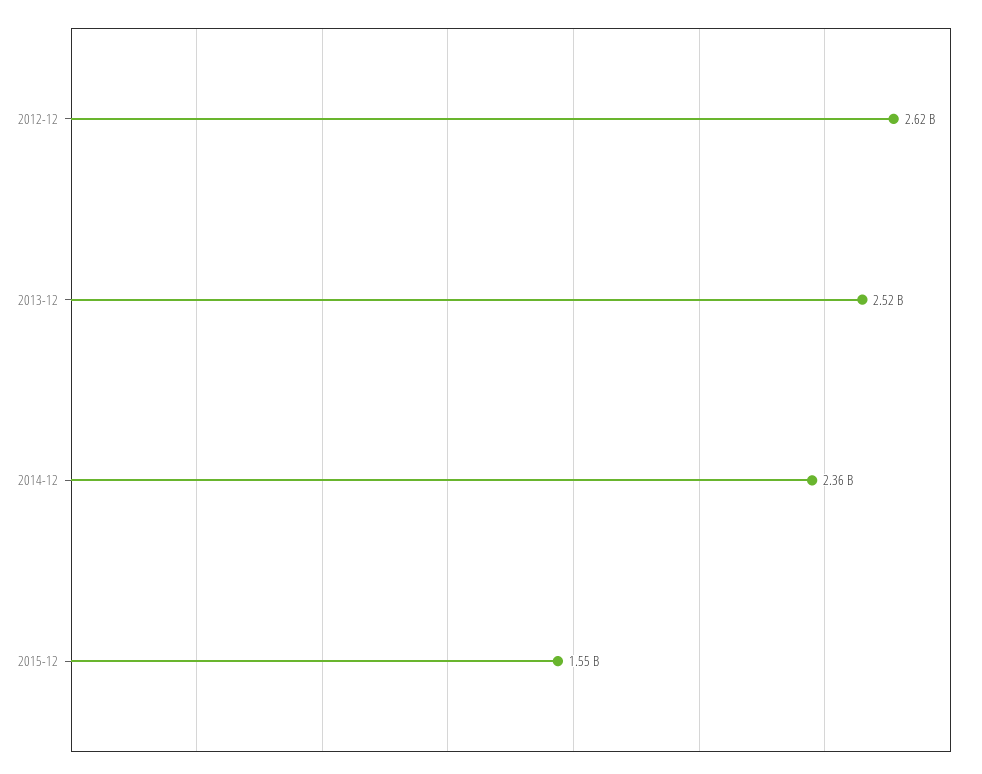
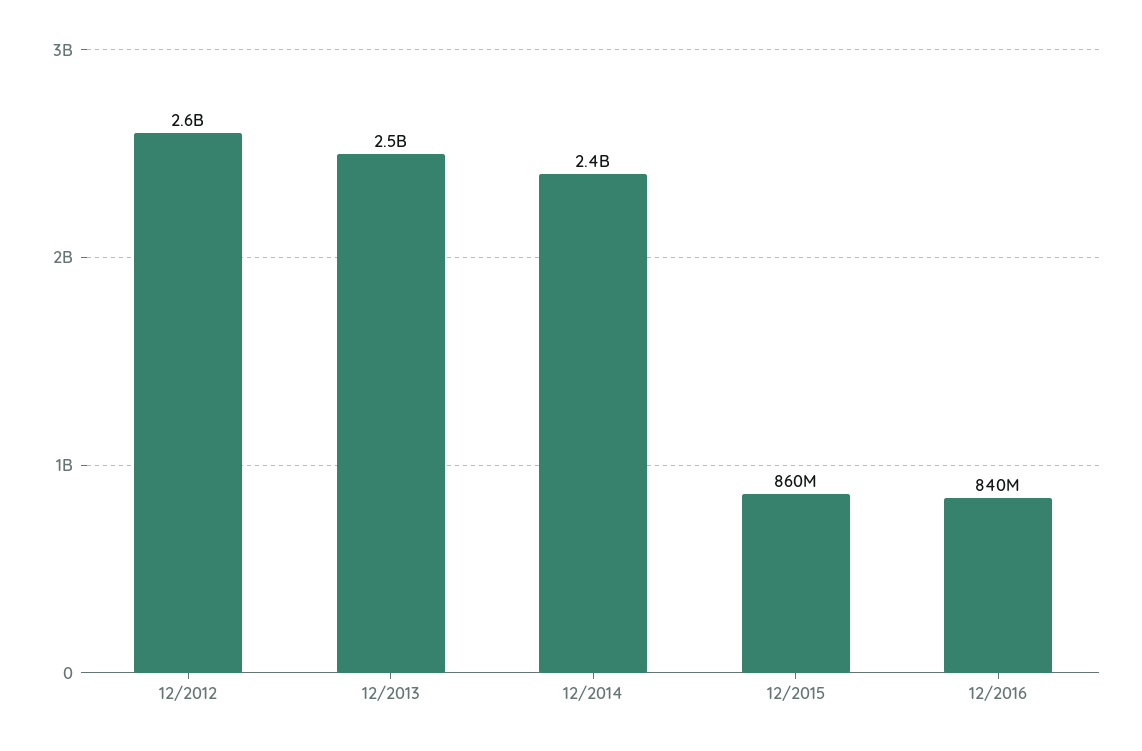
2015-12: 1550000000 -> 860000000
12/2016: none -> 840000000

